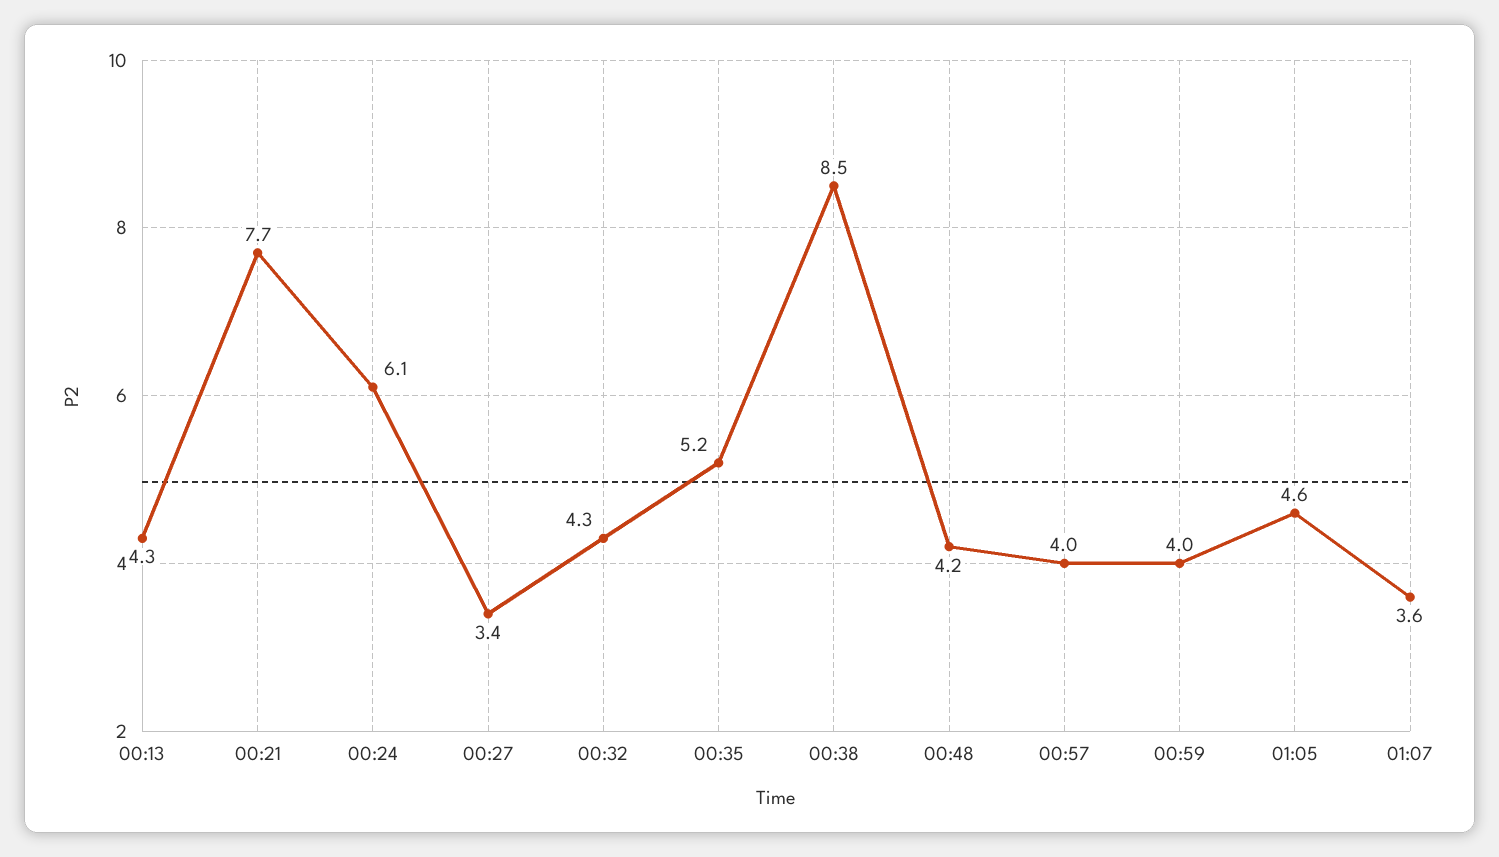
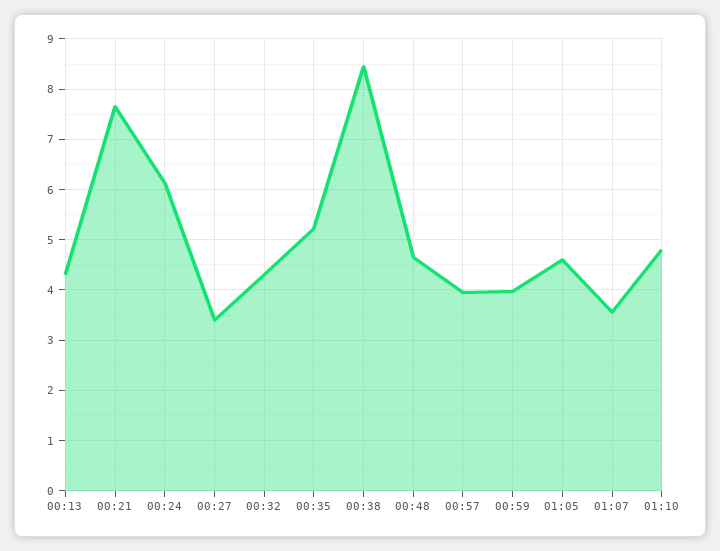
00:48: 4.2 -> 4.6
01:10: none -> 4.8

